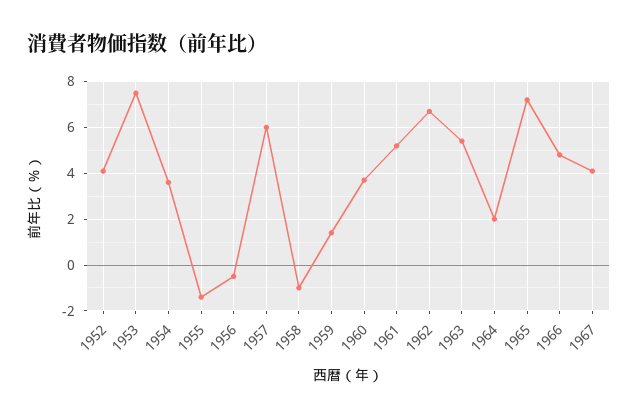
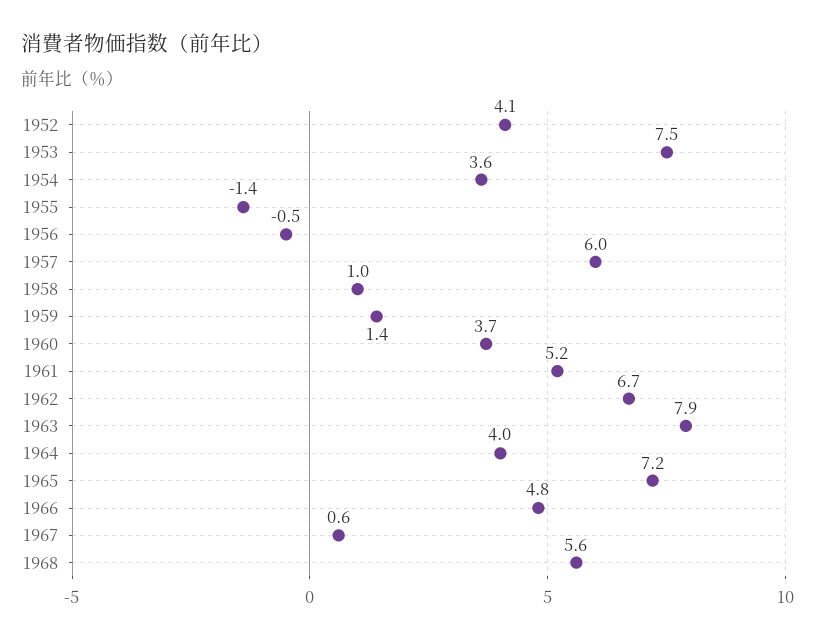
1958: -1 -> 1
1963: 5.5 -> 7.9
1964: 2 -> 4
1967: 4 -> 0.6
1968: none -> 5.6

